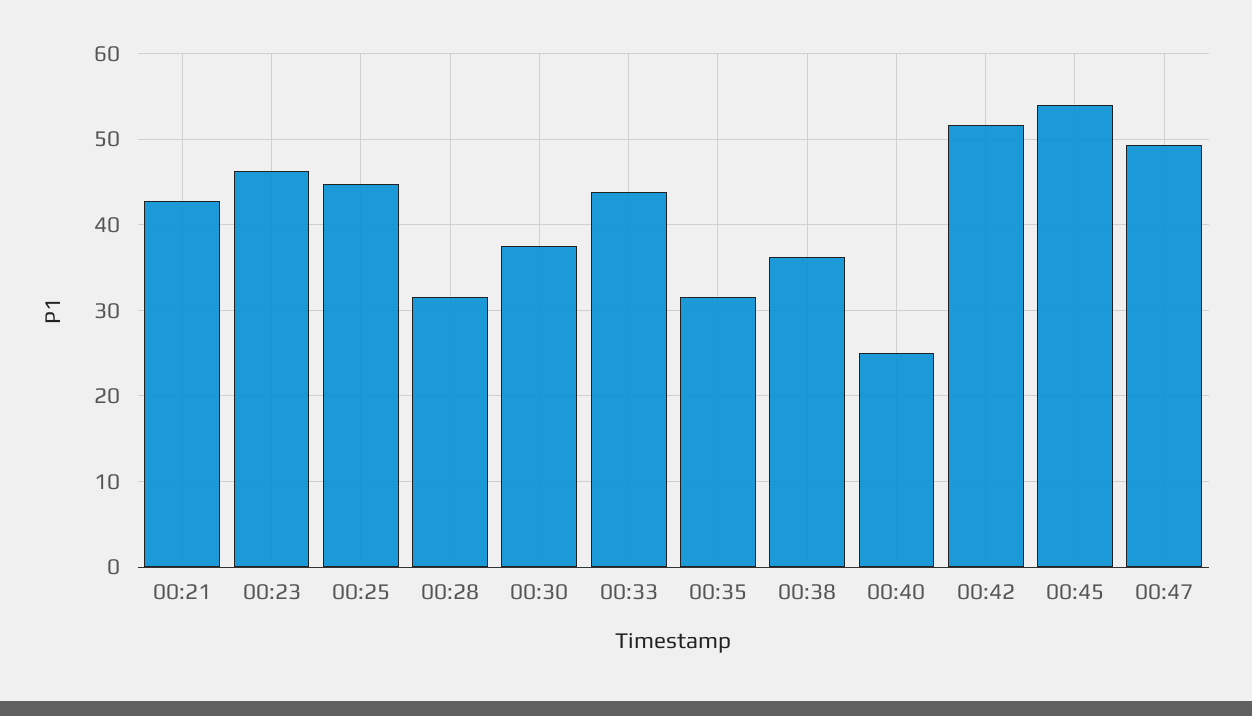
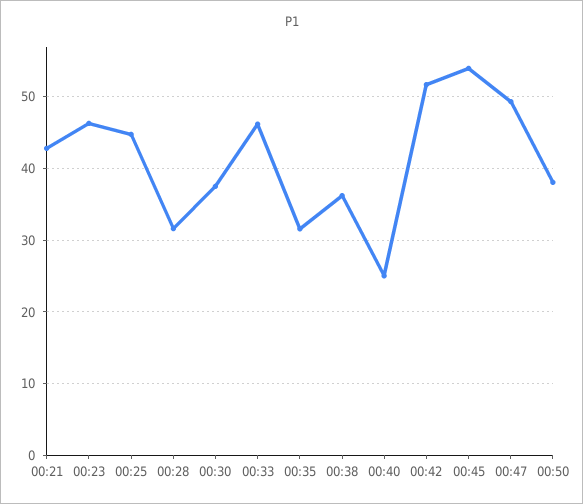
00:33: 44 -> 46
00:50: none -> 38

